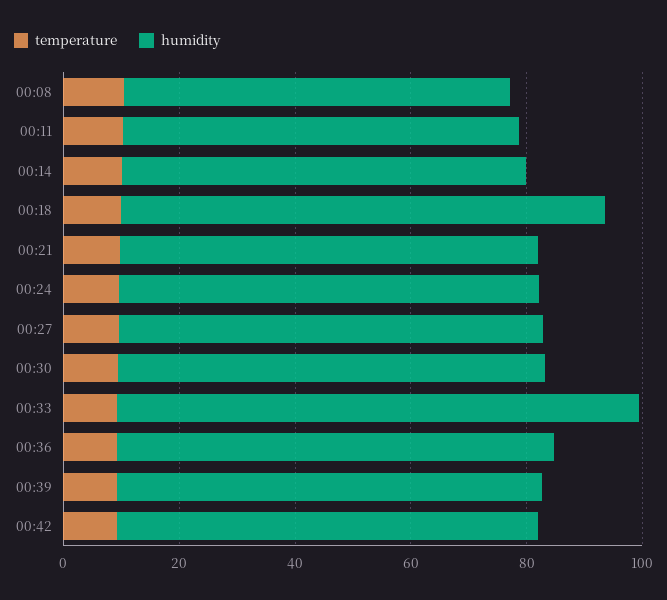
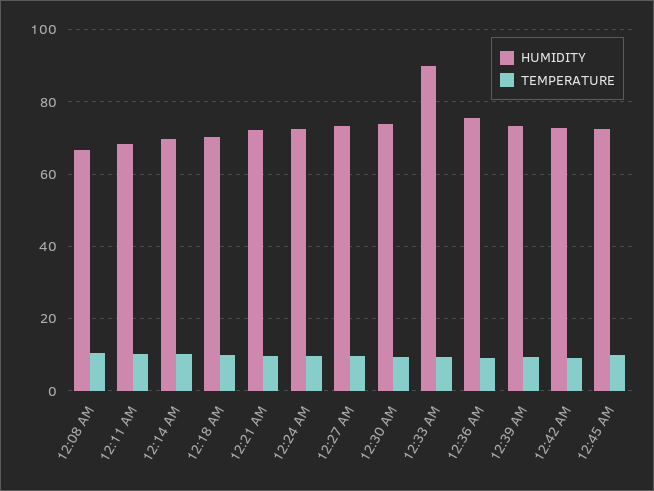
humidity, 00:18: 85 -> 70
humidity, 12:45 AM: none -> 72
temperature, 12:45 AM: none -> 10

